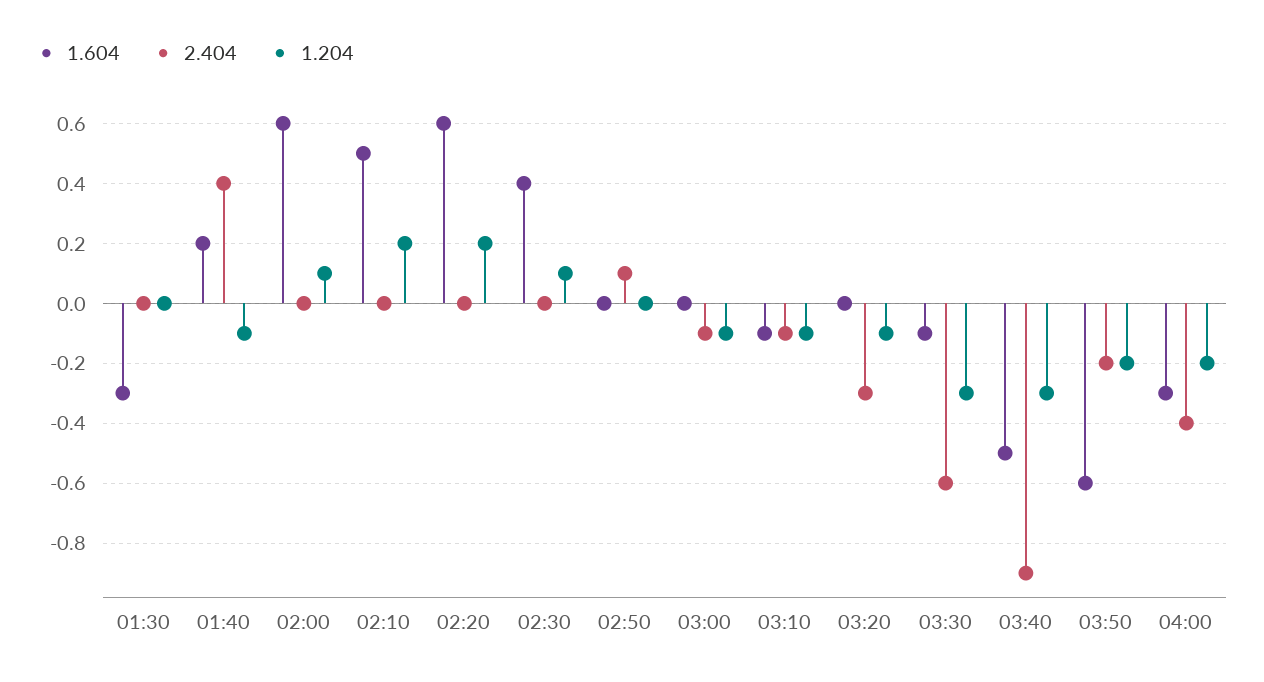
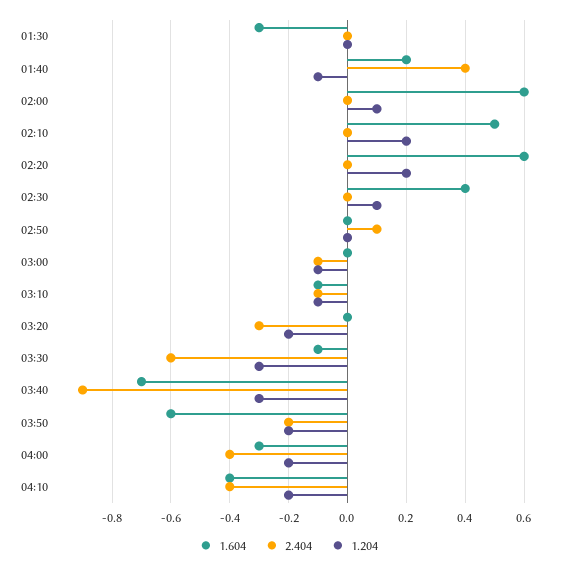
1.204, 03:20: -0.1 -> -0.2
1.604, 03:40: -0.5 -> -0.7
1.604, 04:10: none -> -0.4
2.404, 04:10: none -> -0.4
1.204, 04:10: none -> -0.2

